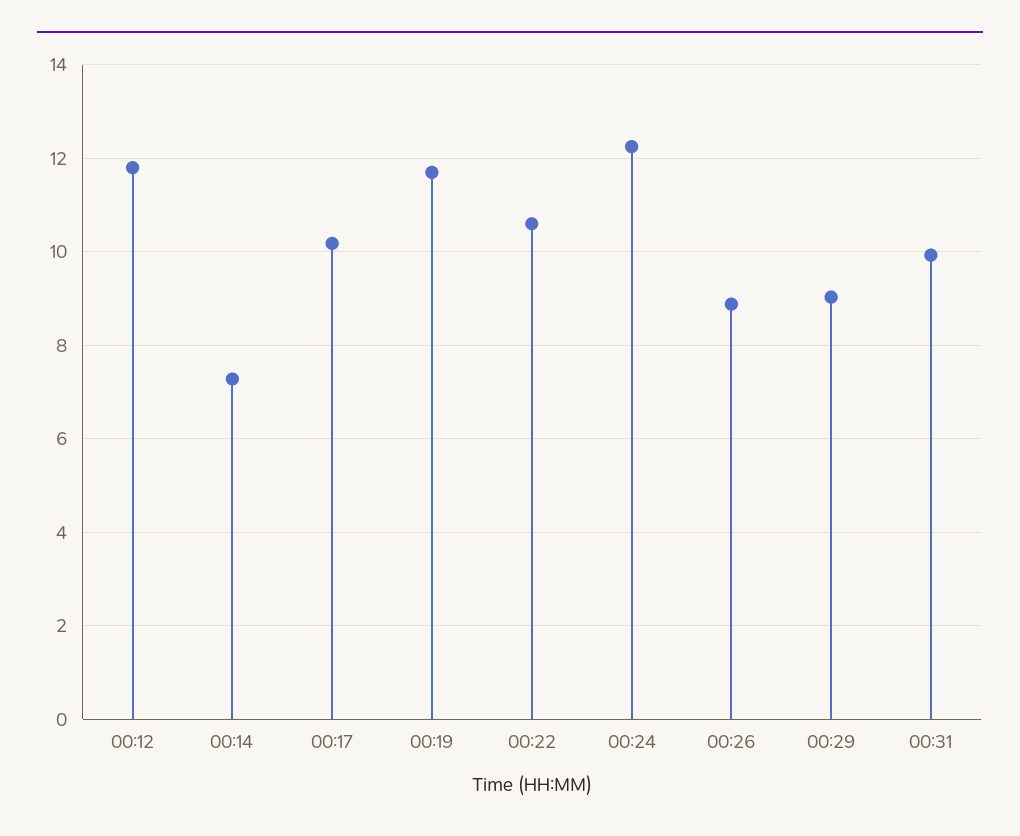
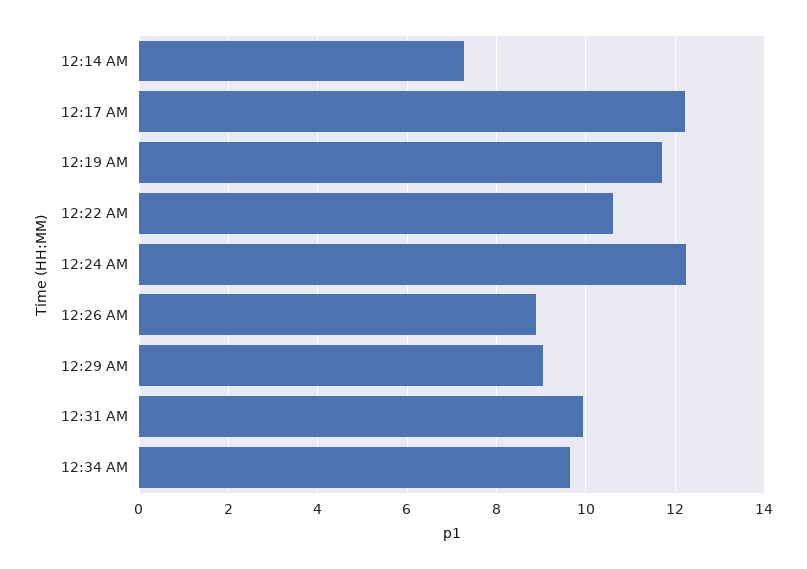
00:12: 11.8 -> none
00:17: 10.2 -> 12.2
12:34 AM: none -> 9.6

